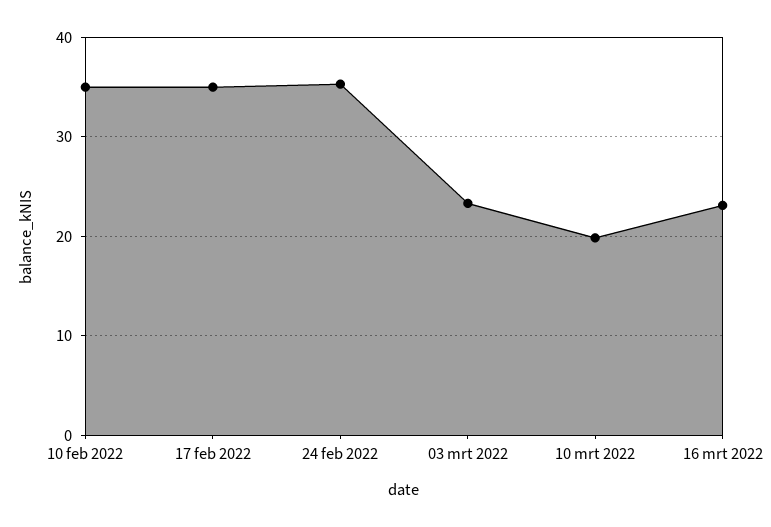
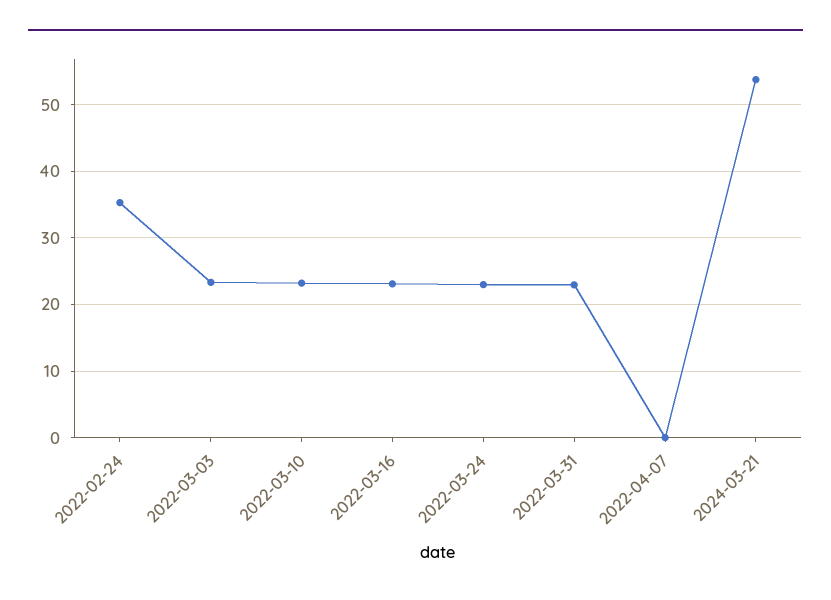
10 feb 2022: 35 -> none
17 feb 2022: 35 -> none
10 mrt 2022: 20 -> 23
2022-03-24: none -> 23
2022-03-31: none -> 23
2022-04-07: none -> 0
2024-03-21: none -> 54

